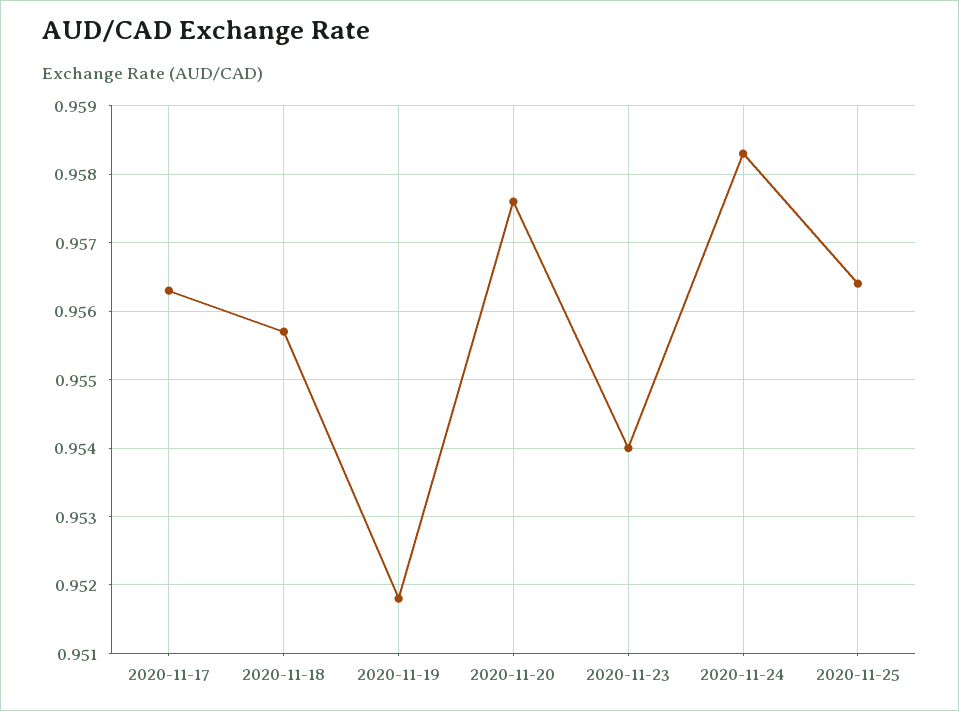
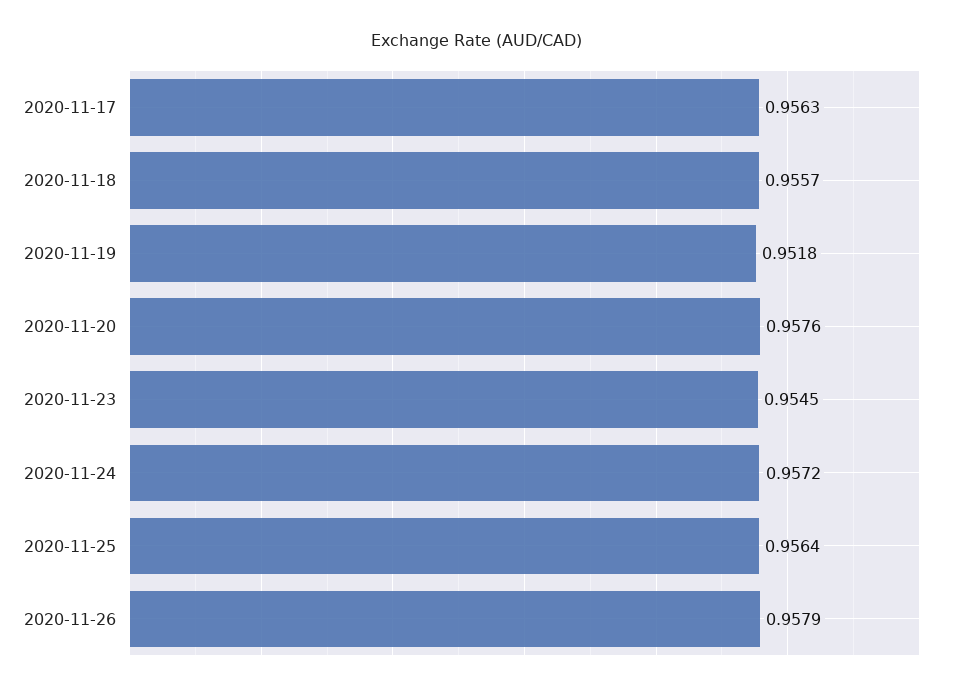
2020-11-23: 0.954 -> 0.9545
2020-11-24: 0.9583 -> 0.9572
2020-11-26: none -> 0.9579

